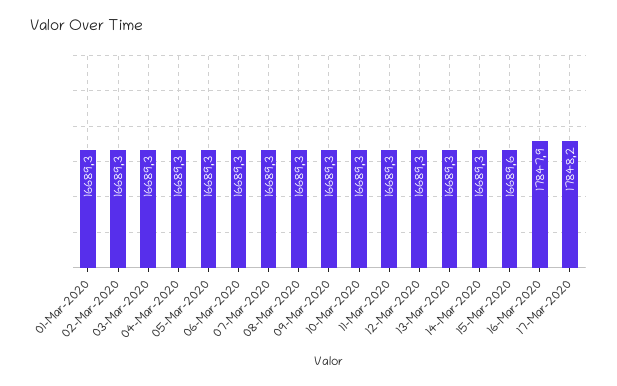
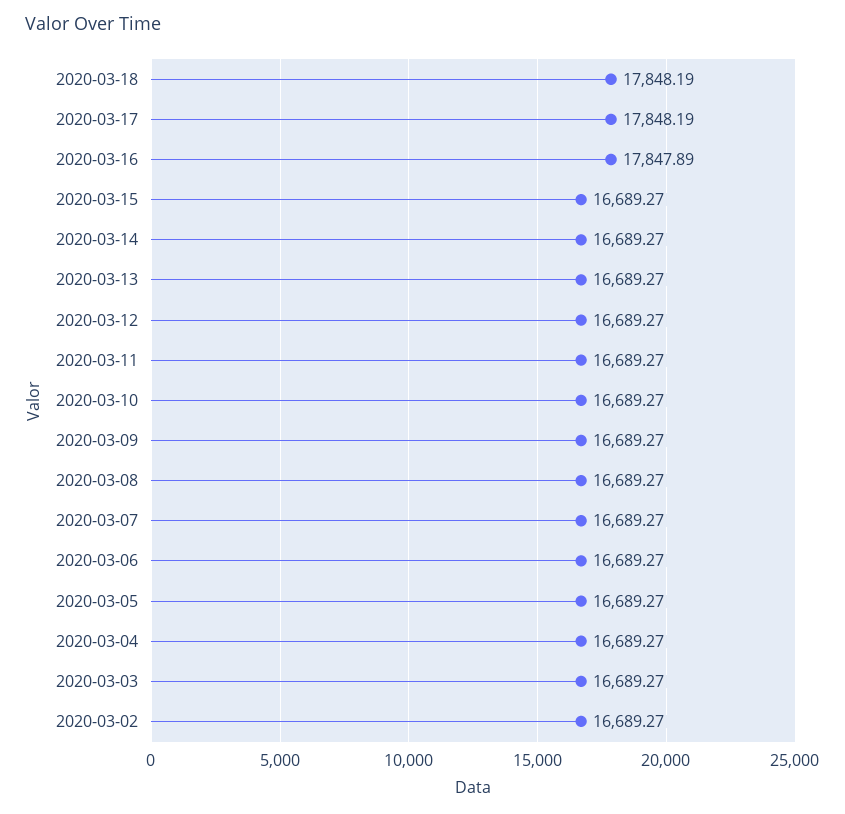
01-Mar-2020: 16689.3 -> none
15-Mar-2020: 16689.6 -> 16689.27
2020-03-18: none -> 17848.19

